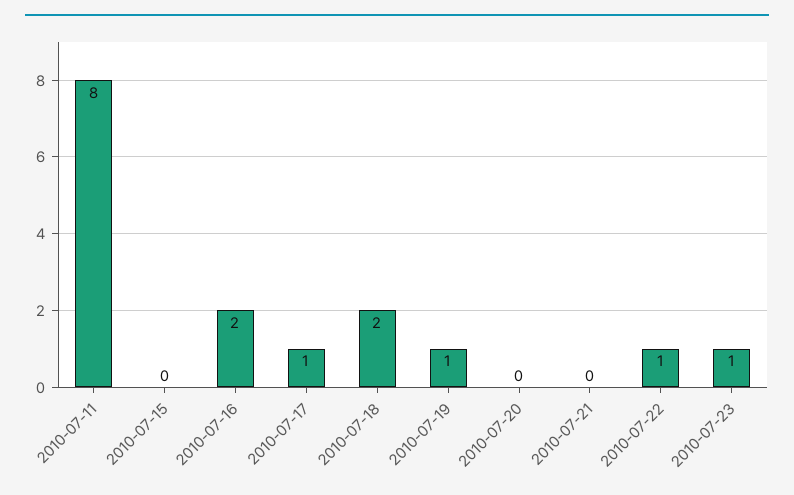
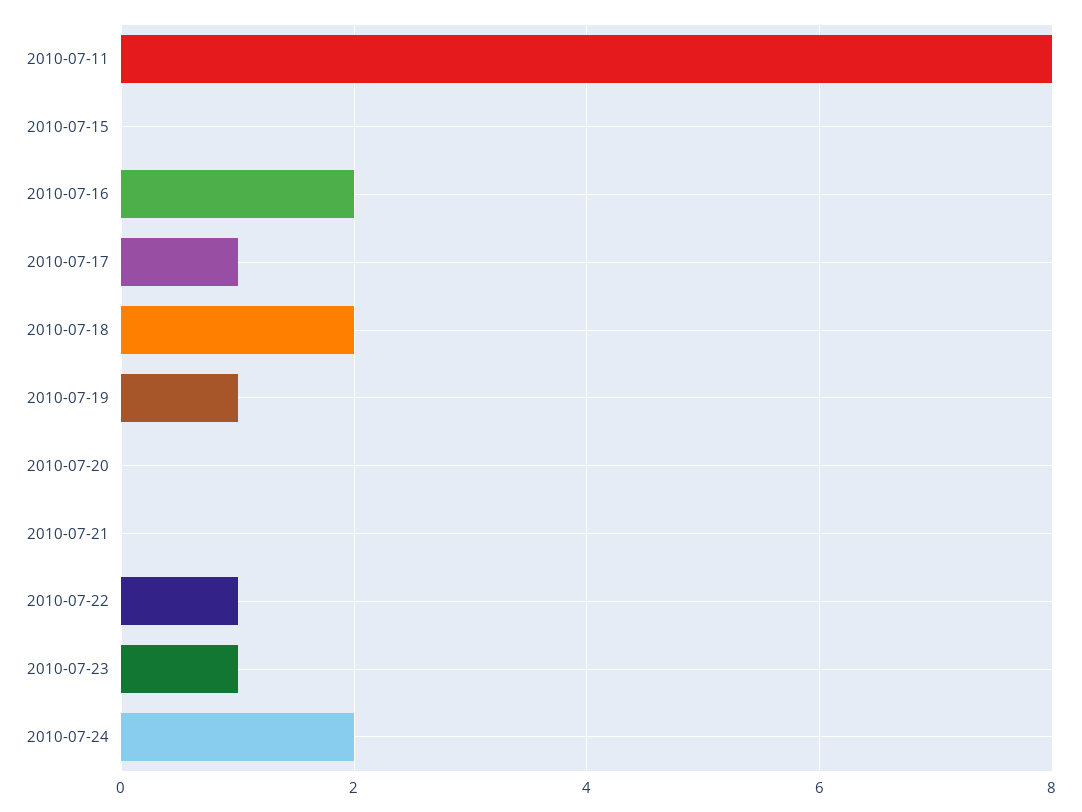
2010-07-24: none -> 2

